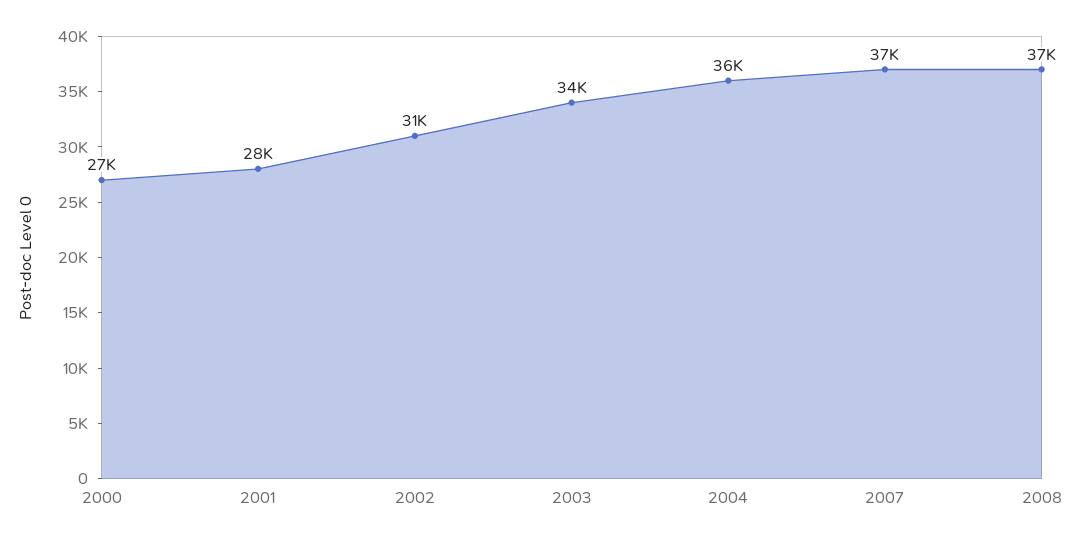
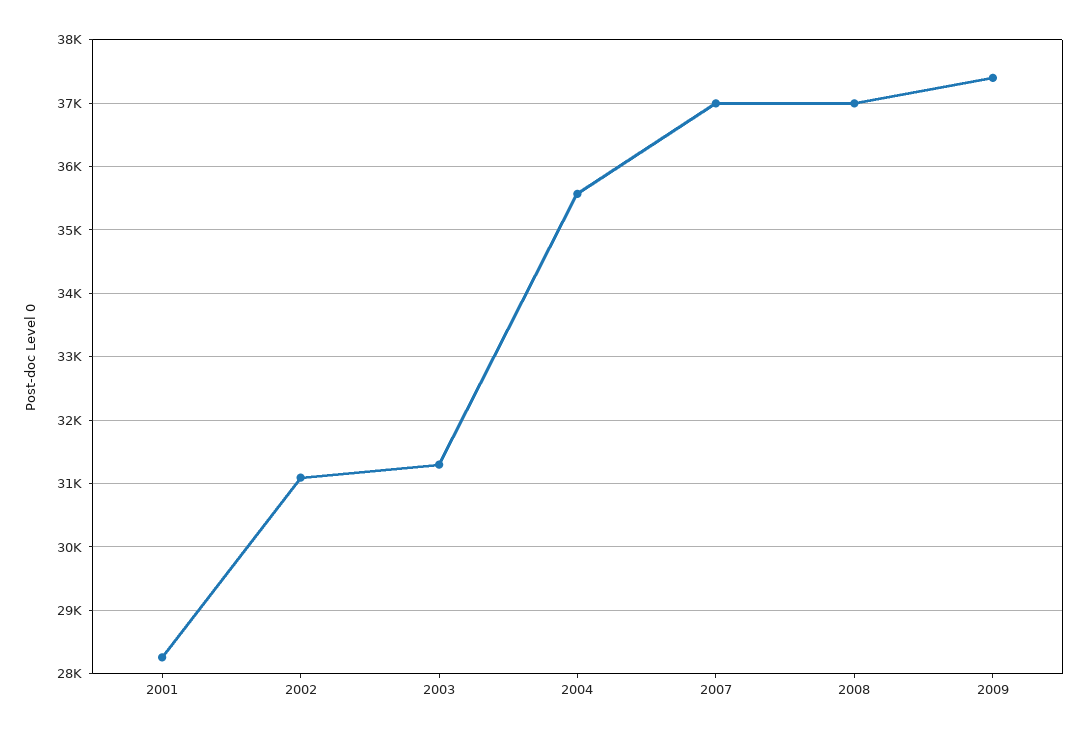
2000: 27000 -> none
2003: 34000 -> 31300
2009: none -> 37400

